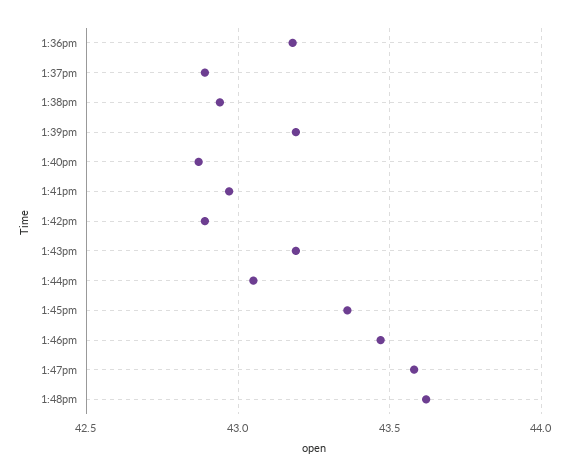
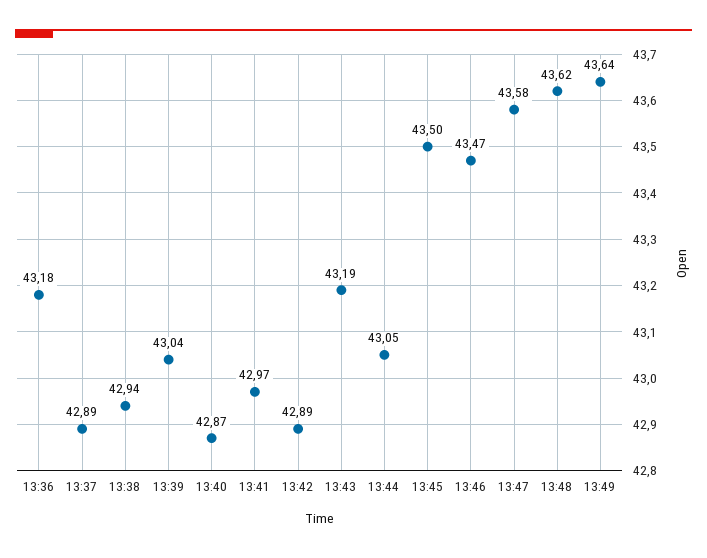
1:39pm: 43.2 -> 43.04
1:45pm: 43.35 -> 43.5
13:49: none -> 43.64

